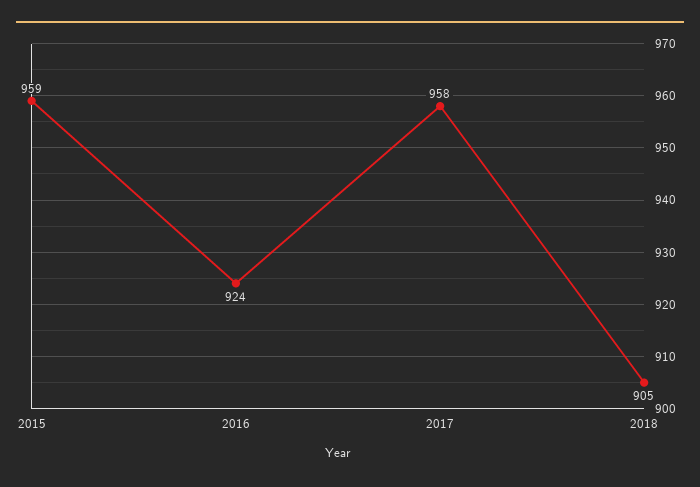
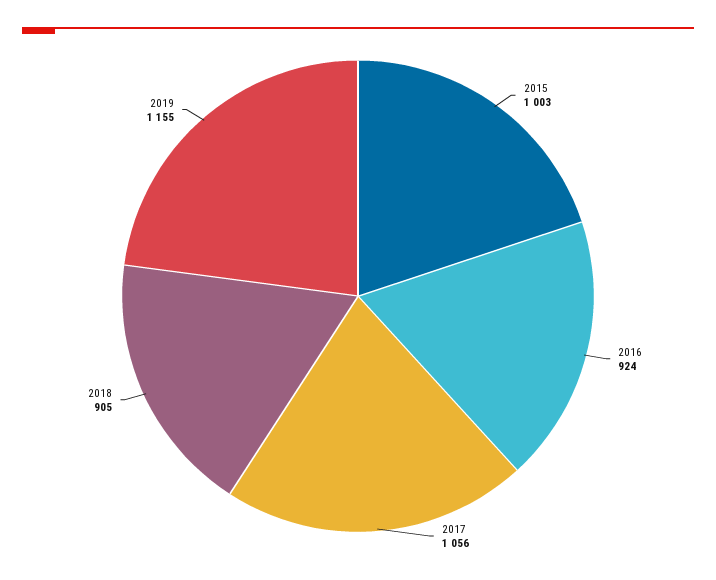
2015: 959 -> 1003
2017: 958 -> 1056
2019: none -> 1155

